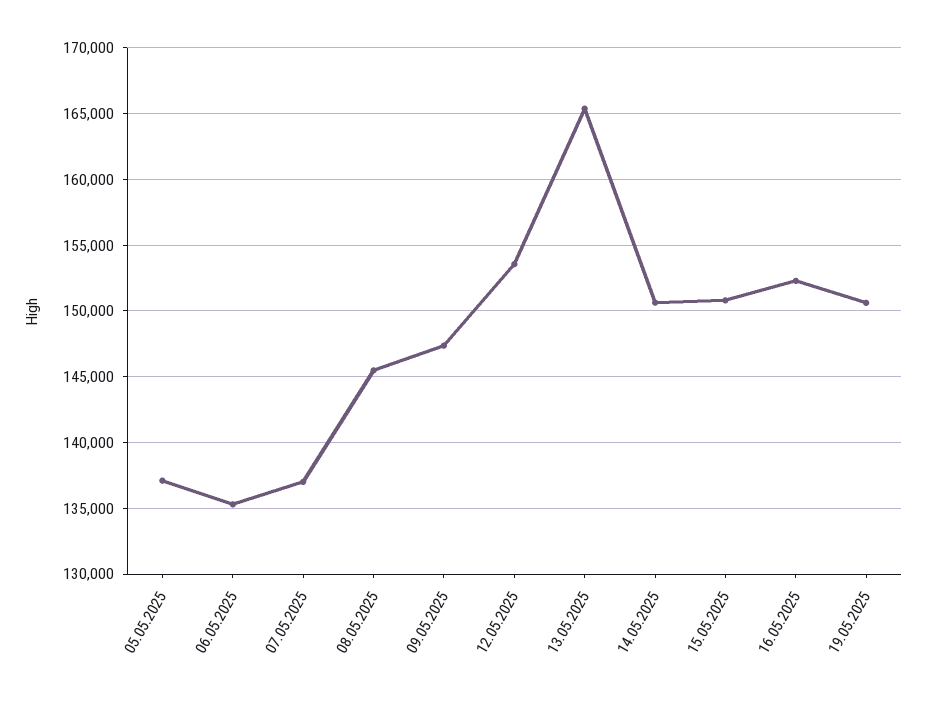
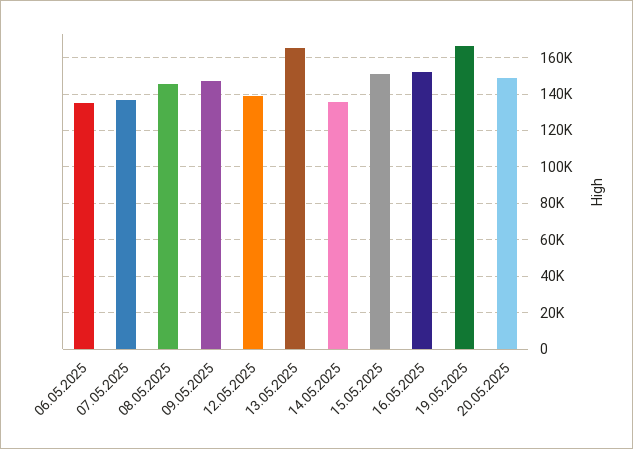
05.05.2025: 137000 -> none
12.05.2025: 153500 -> 140000
14.05.2025: 150500 -> 135000
19.05.2025: 150500 -> 165000
20.05.2025: none -> 150000

